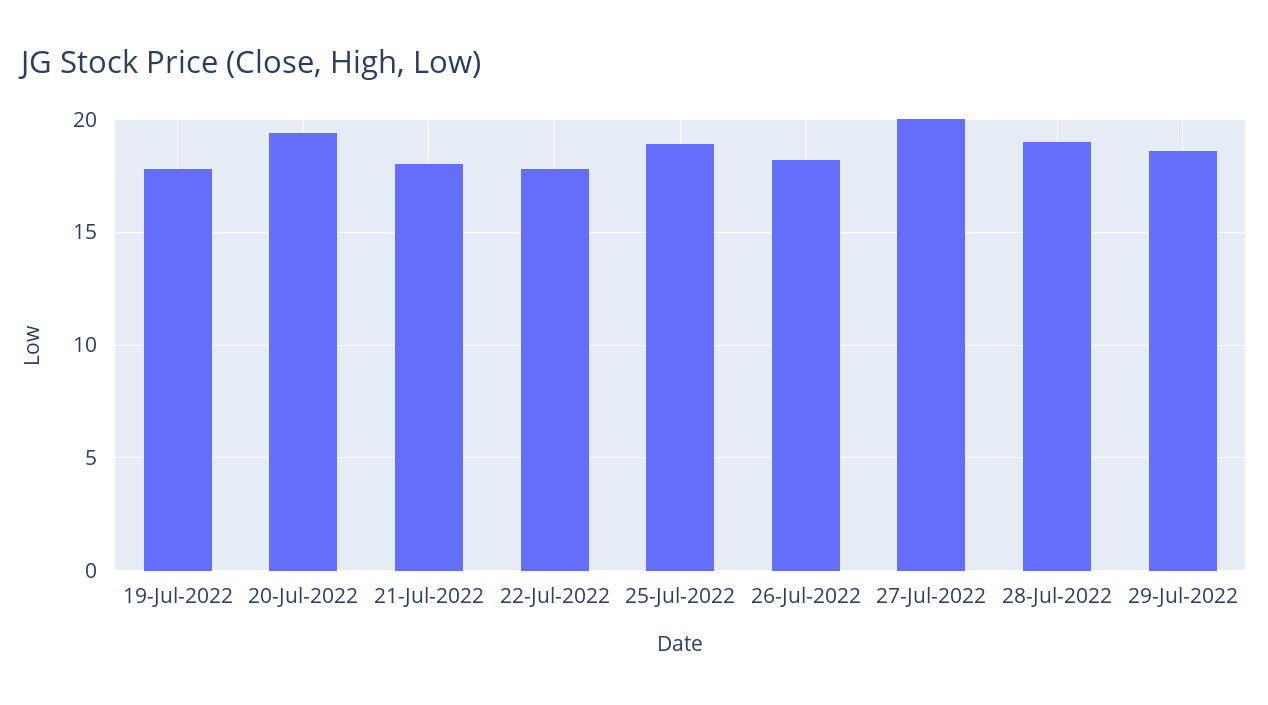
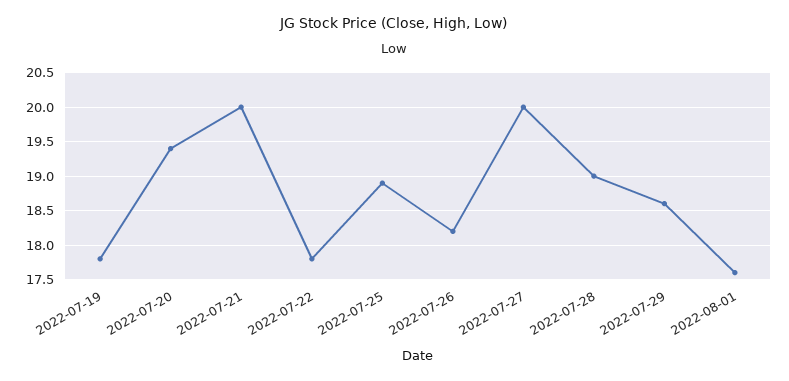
21-Jul-2022: 18 -> 20
2022-08-01: none -> 17.6

